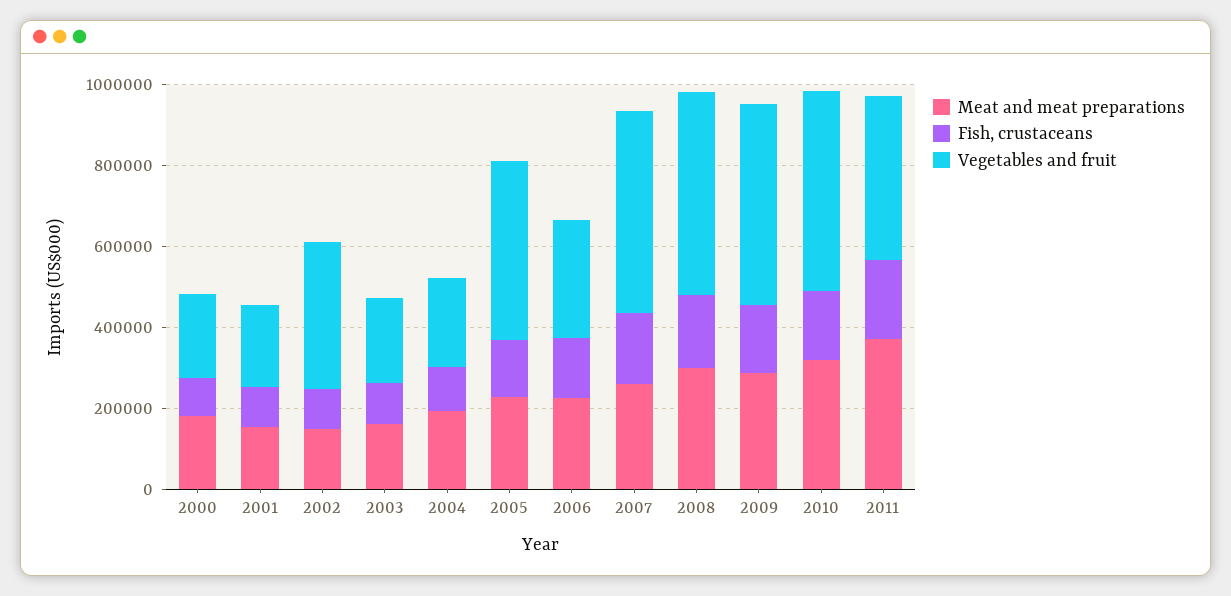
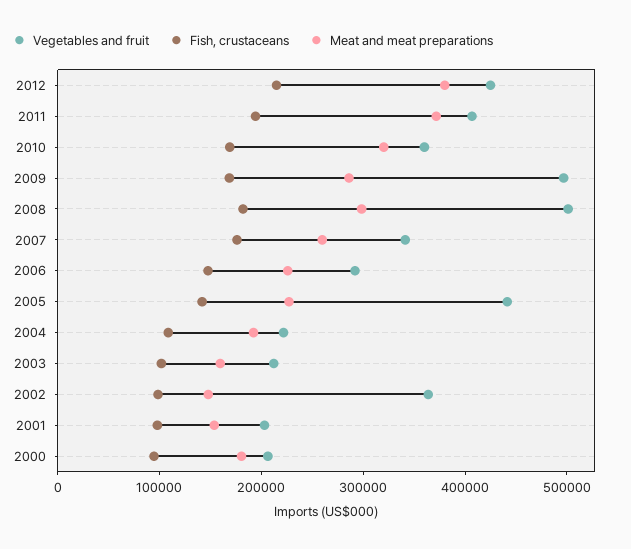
Vegetables and fruit, 2007: 500000 -> 340000
Vegetables and fruit, 2010: 500000 -> 360000
Vegetables and fruit, 2012: none -> 420000
Fish, crustaceans, 2012: none -> 220000
Meat and meat preparations, 2012: none -> 380000

